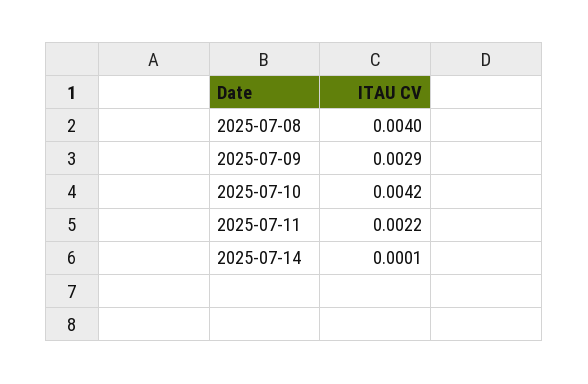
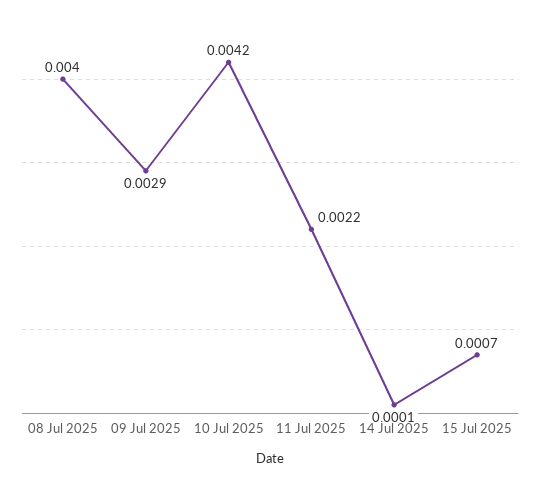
15 Jul 2025: none -> 0.0007

